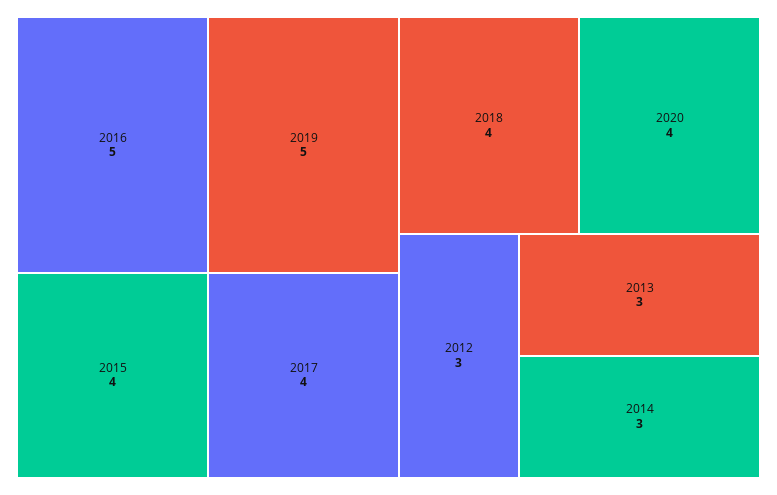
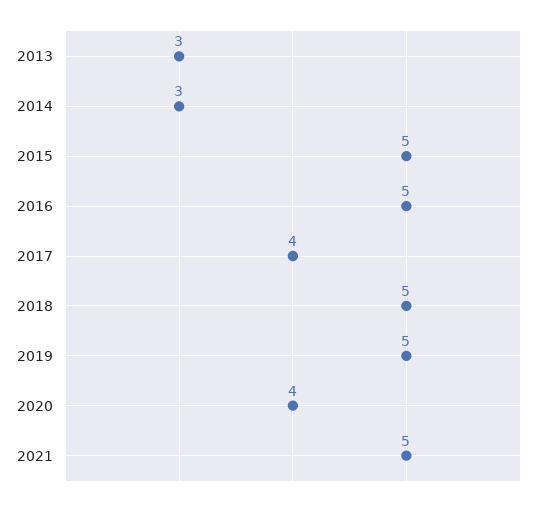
2015: 4 -> 5
2018: 4 -> 5
2012: 3 -> none
2021: none -> 5

